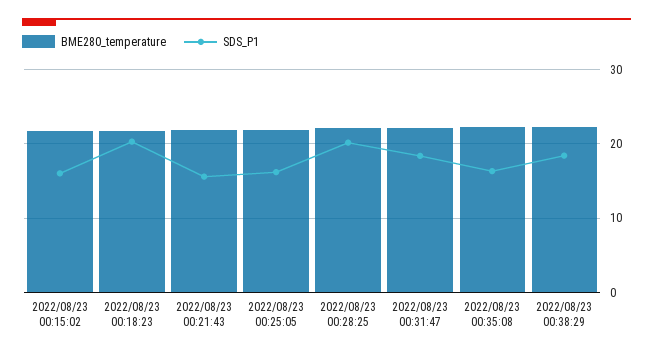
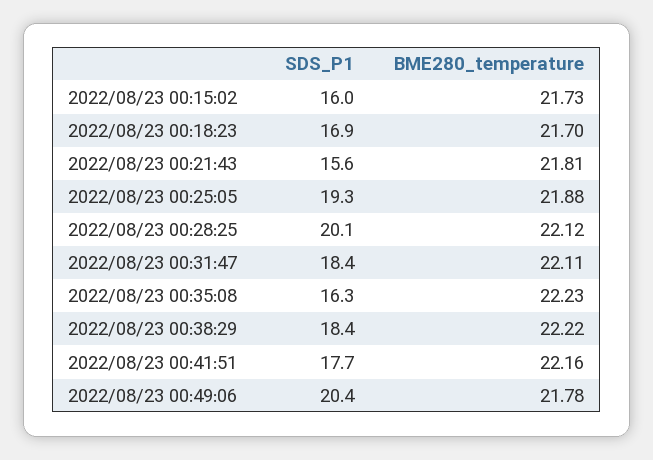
SDS_P1, 2022/08/23 00:18:23: 20 -> 16.9
SDS_P1, 2022/08/23 00:25:05: 16 -> 19.3
SDS_P1, 2022/08/23 00:41:51: none -> 17.7
BME280_temperature, 2022/08/23 00:41:51: none -> 22.16
SDS_P1, 2022/08/23 00:49:06: none -> 20.4
BME280_temperature, 2022/08/23 00:49:06: none -> 21.78

